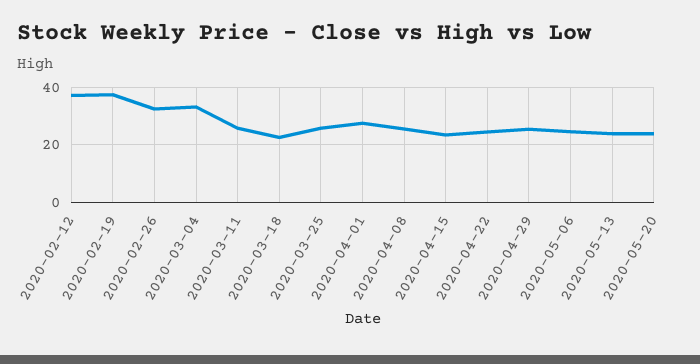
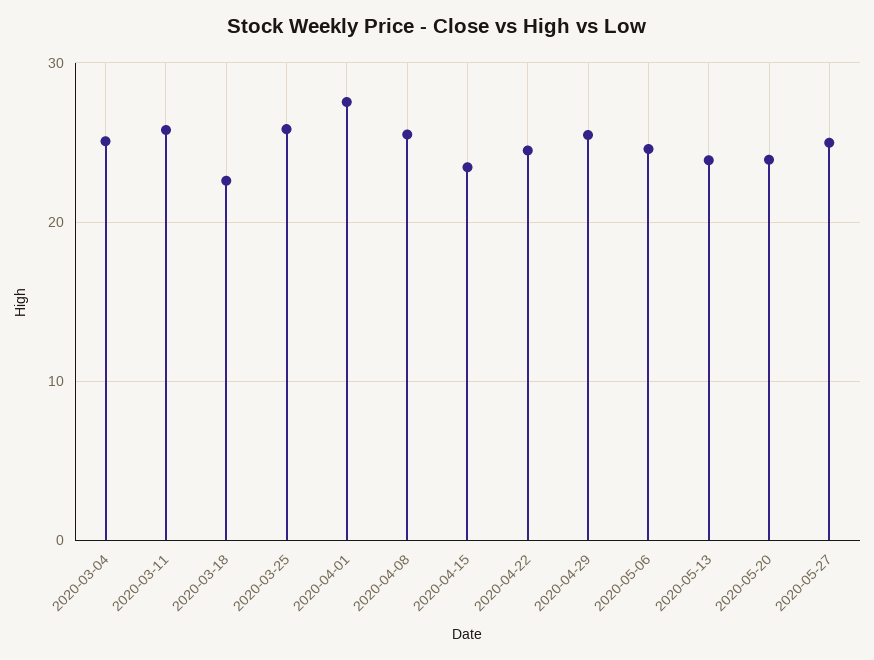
2020-02-12: 37.5 -> none
2020-02-19: 37.5 -> none
2020-02-26: 32.5 -> none
2020-03-04: 32.5 -> 25
2020-05-27: none -> 25

